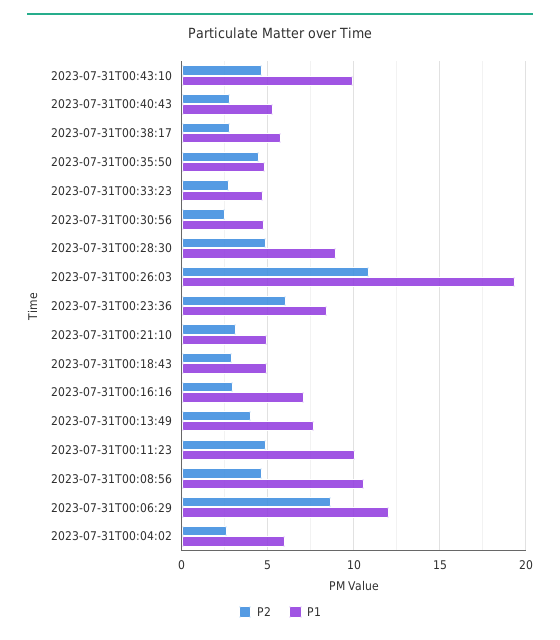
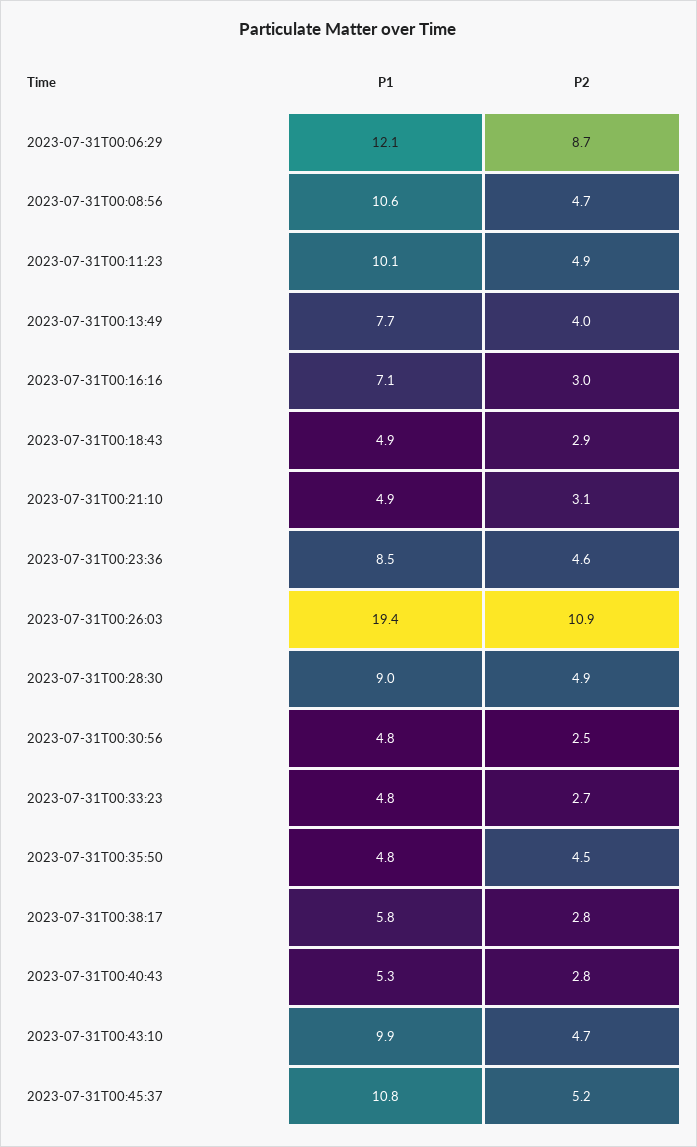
P2, 2023-07-31T00:23:36: 6 -> 4.6
P2, 2023-07-31T00:04:02: 2.5 -> none
P1, 2023-07-31T00:04:02: 6 -> none
P1, 2023-07-31T00:45:37: none -> 10.8
P2, 2023-07-31T00:45:37: none -> 5.2

